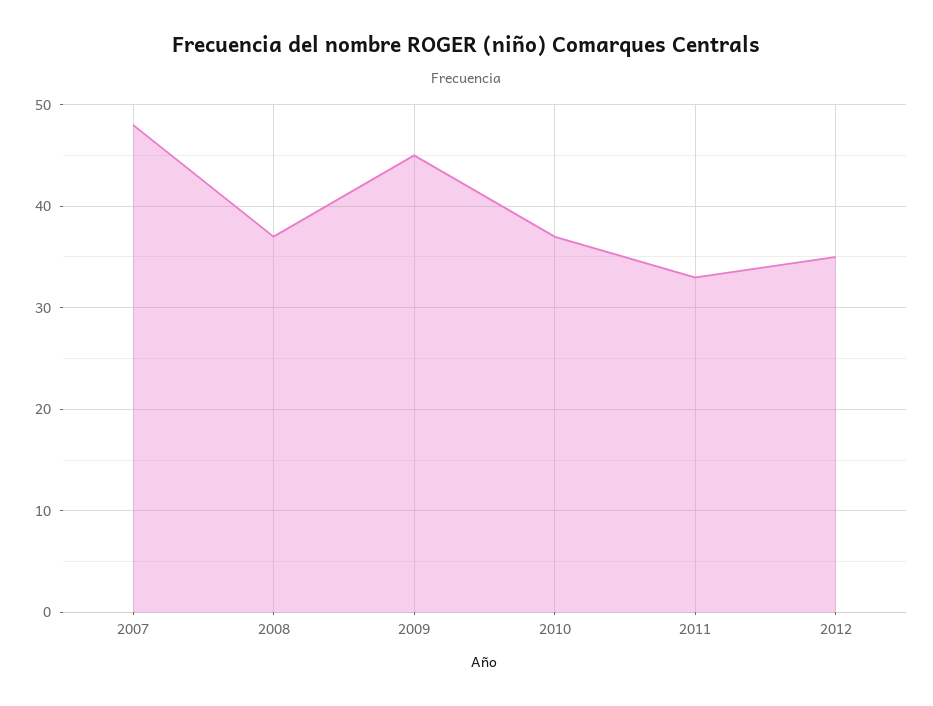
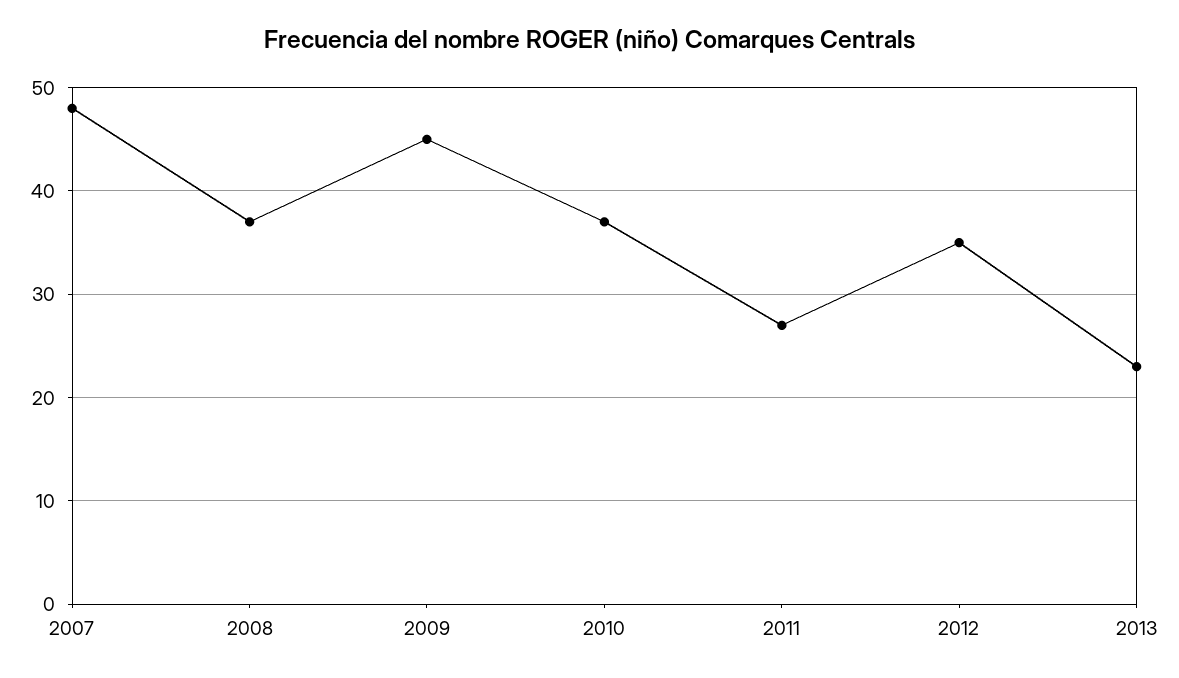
2011: 33 -> 27
2013: none -> 23

